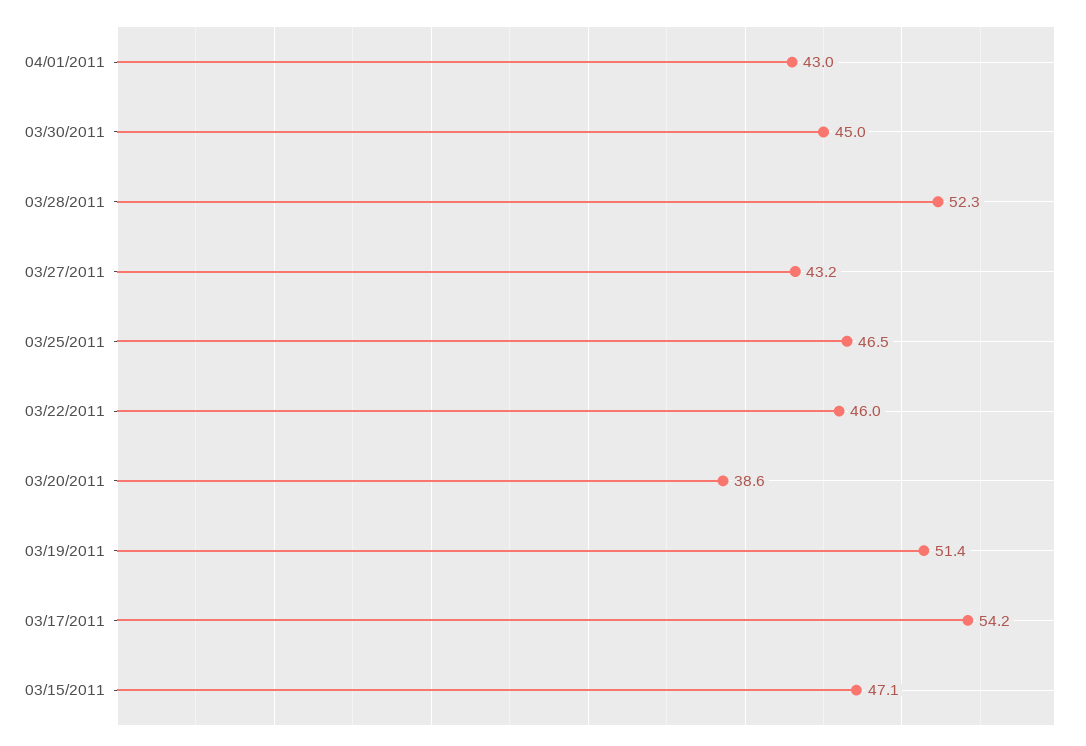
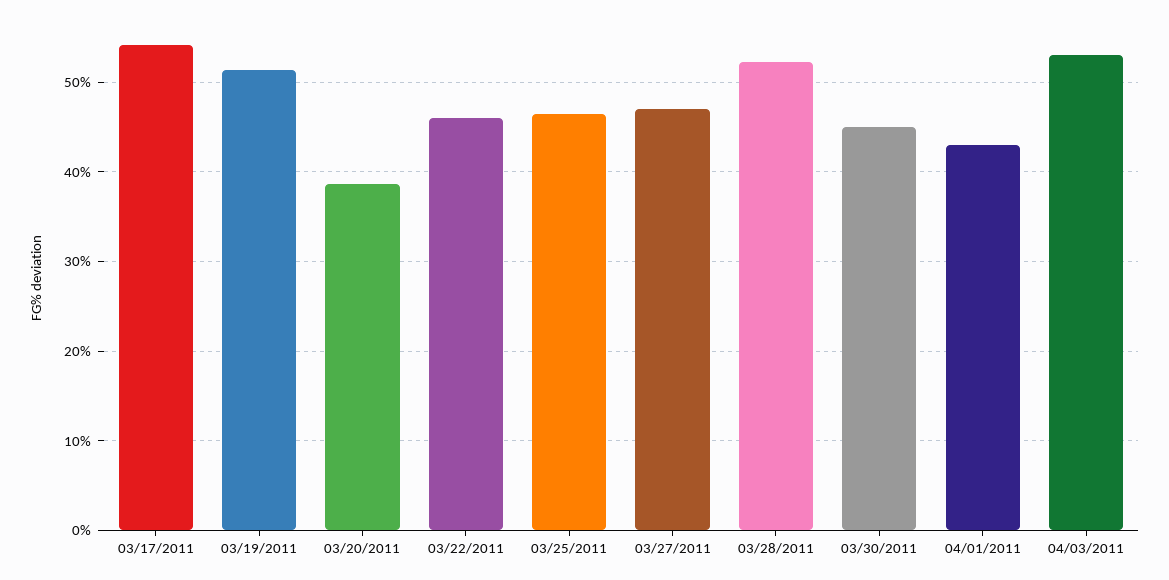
03/27/2011: 43.2 -> 47
03/15/2011: 47.1 -> none
04/03/2011: none -> 53

